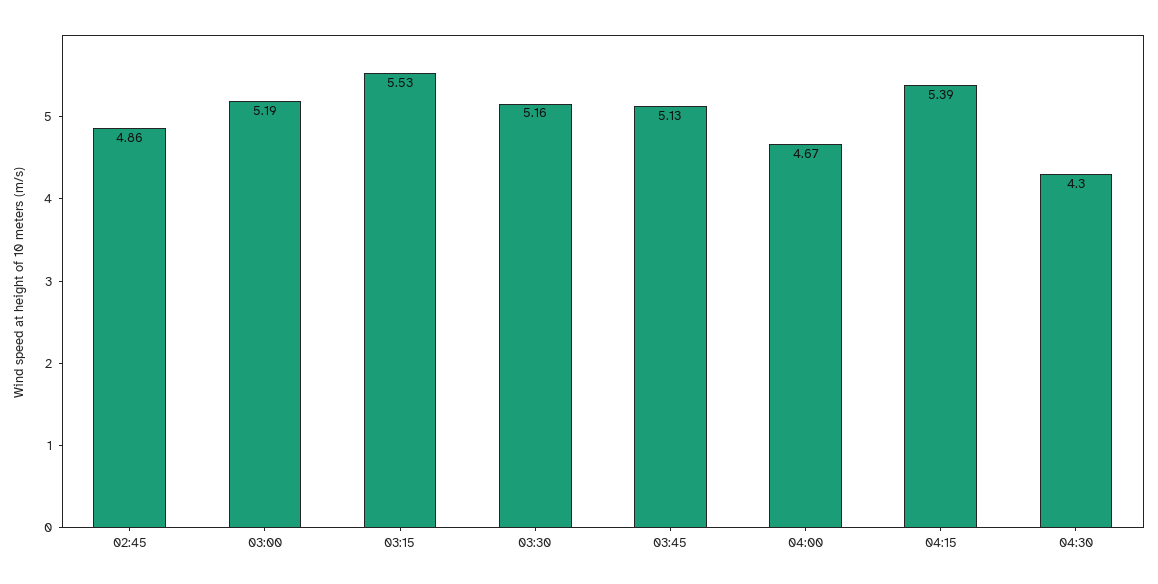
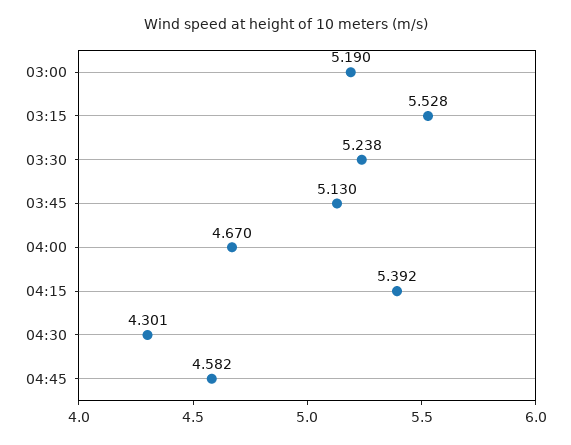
02:45: 4.86 -> none
03:30: 5.16 -> 5.238
04:45: none -> 4.582

